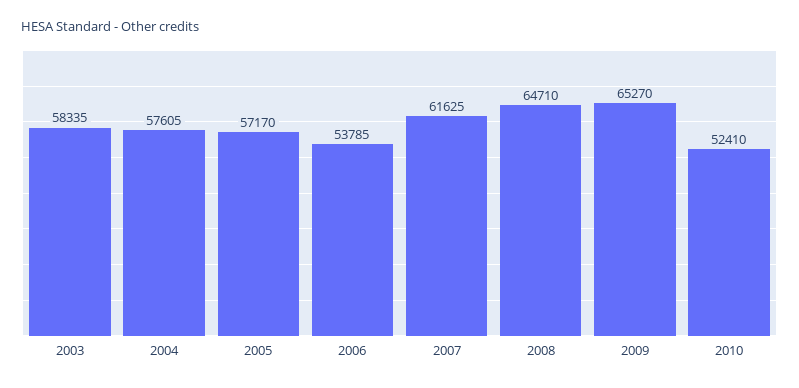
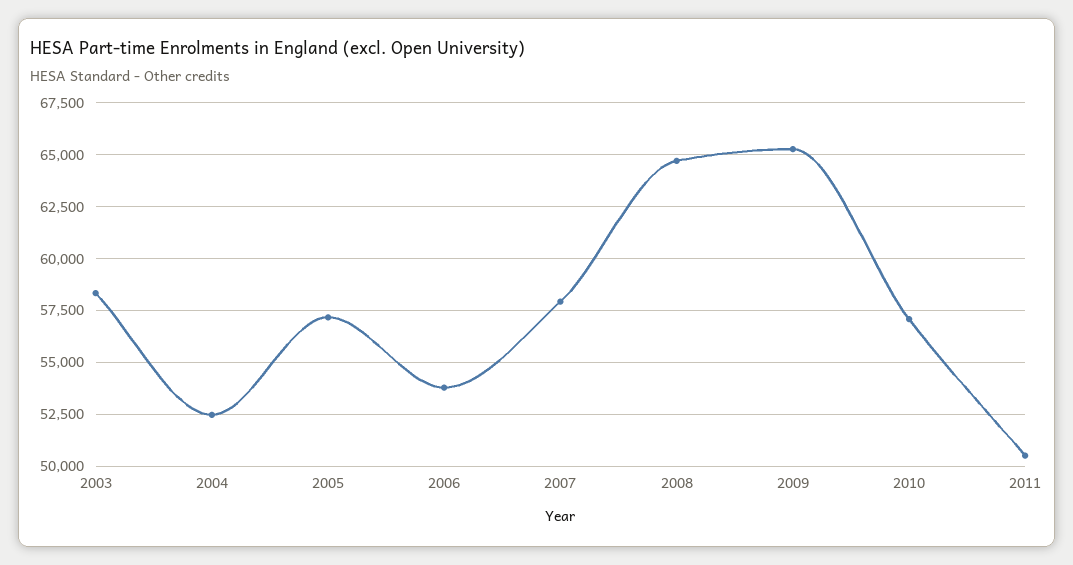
2004: 57605 -> 52500
2007: 61625 -> 58000
2010: 52410 -> 57000
2011: none -> 50500

